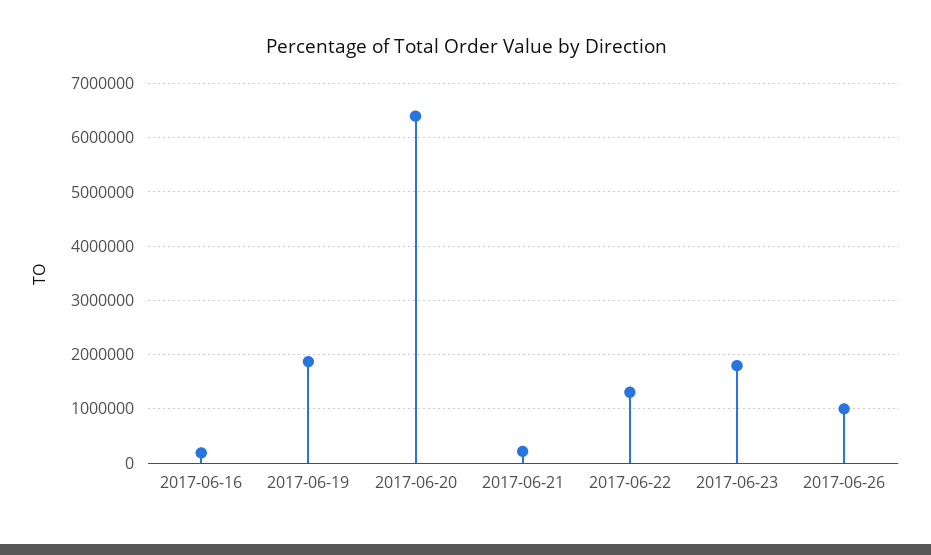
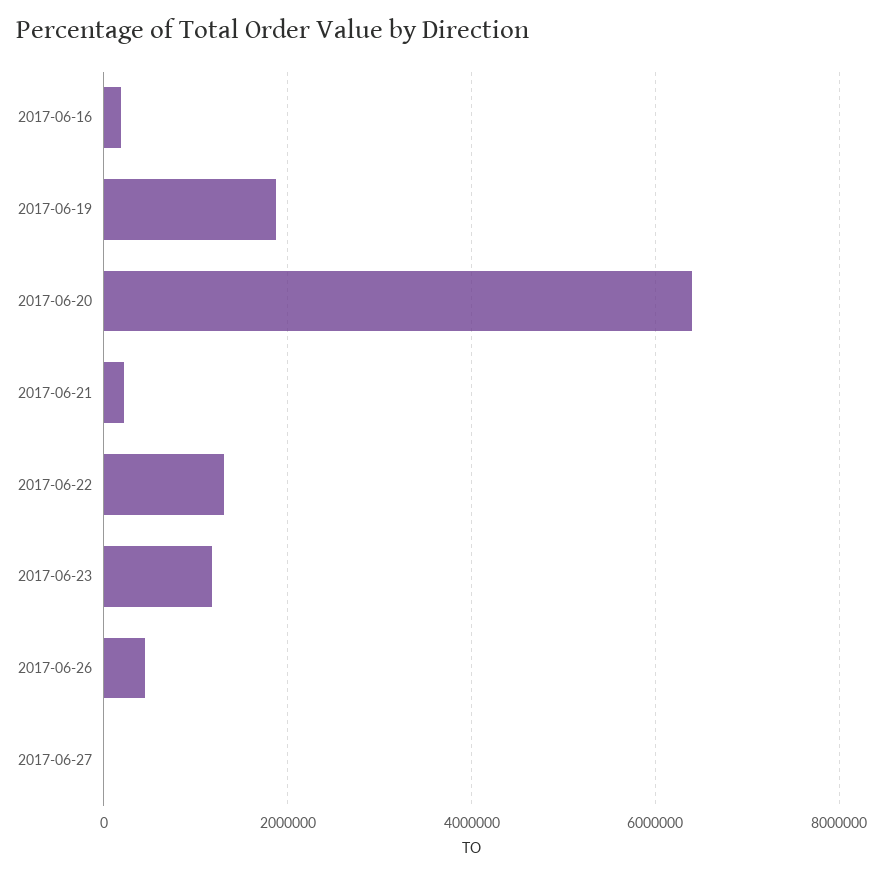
2017-06-23: 1800000 -> 1200000
2017-06-26: 1000000 -> 400000
2017-06-27: none -> 0

